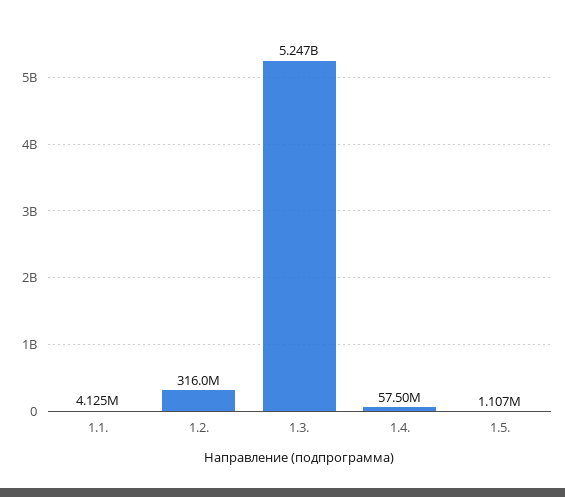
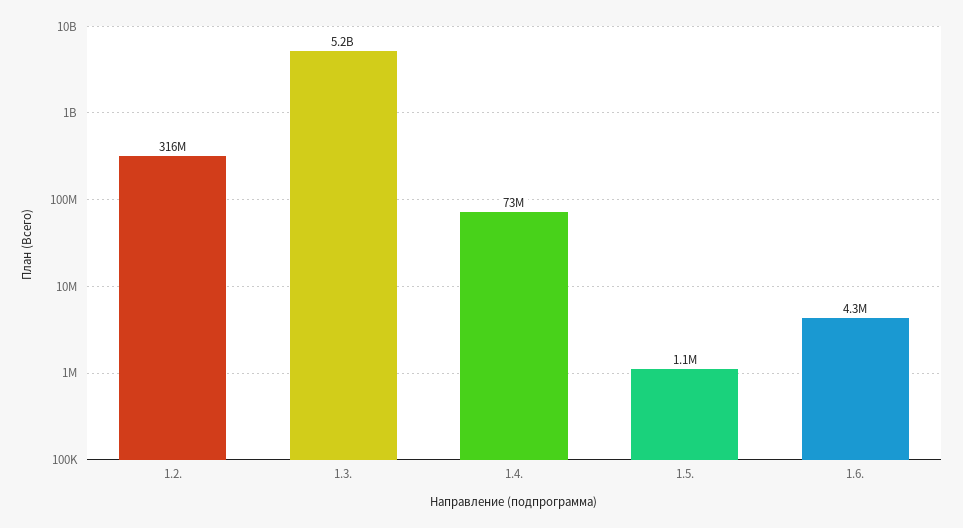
1.1.: 4125000 -> none
1.4.: 57500000 -> 73000000
1.6.: none -> 4300000

